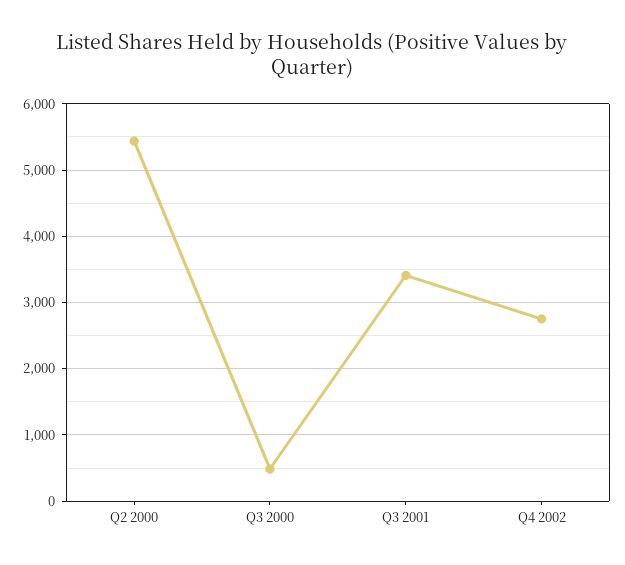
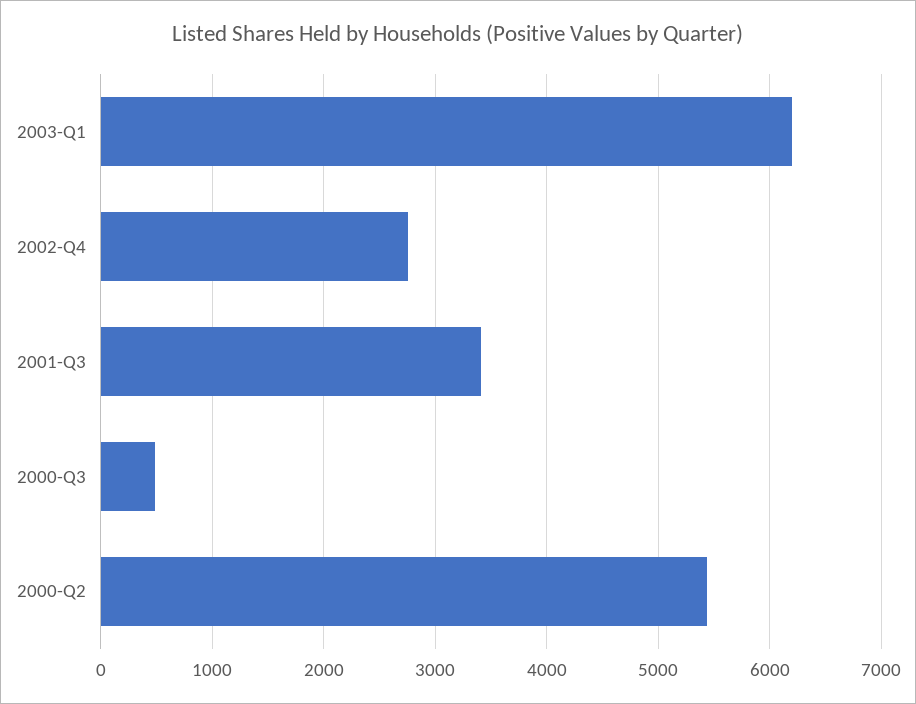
2003-Q1: none -> 6200

